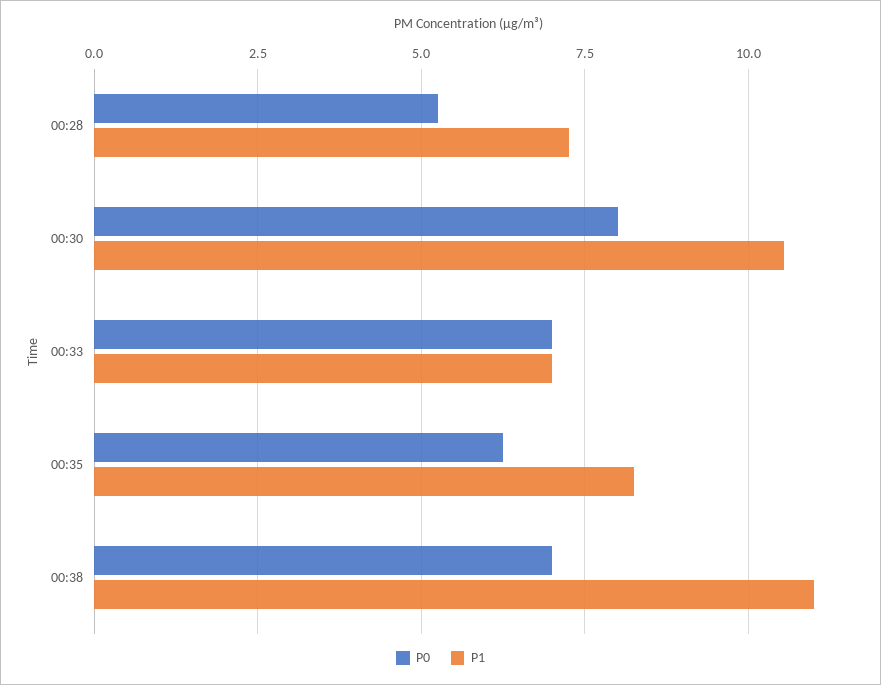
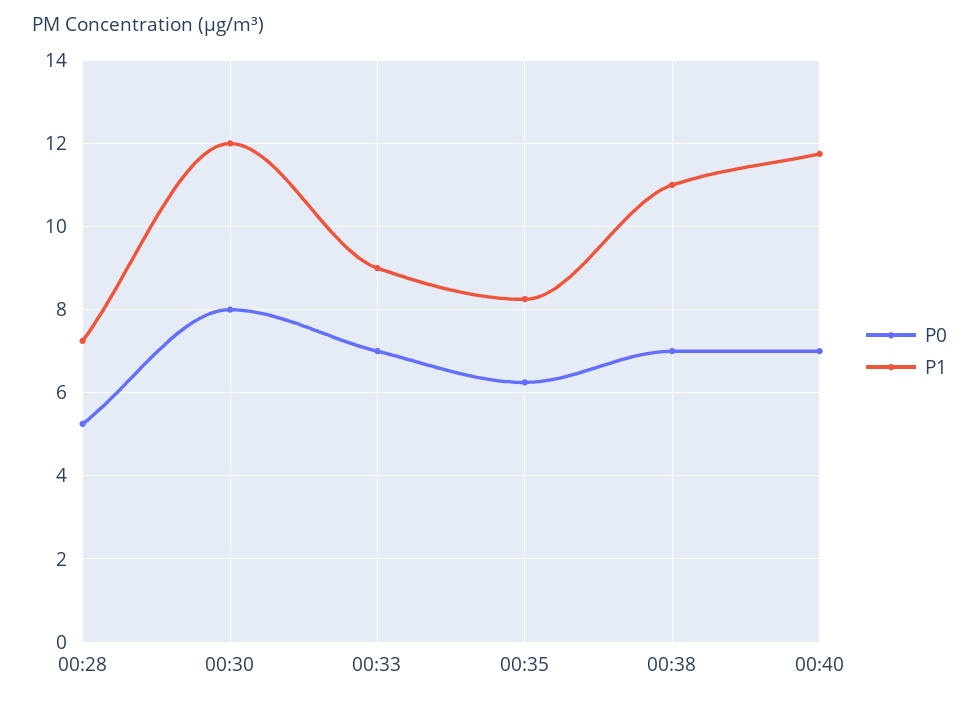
P1, 00:30: 10.5 -> 12
P1, 00:33: 7 -> 9
P0, 00:40: none -> 7
P1, 00:40: none -> 11.8

